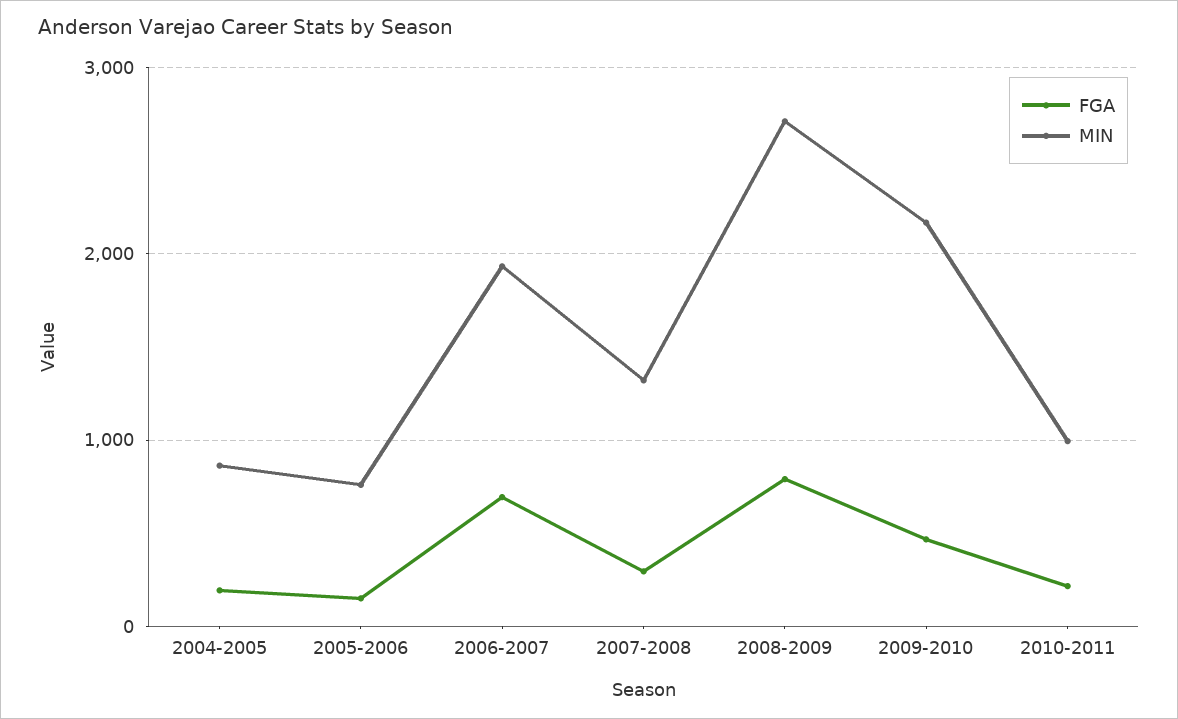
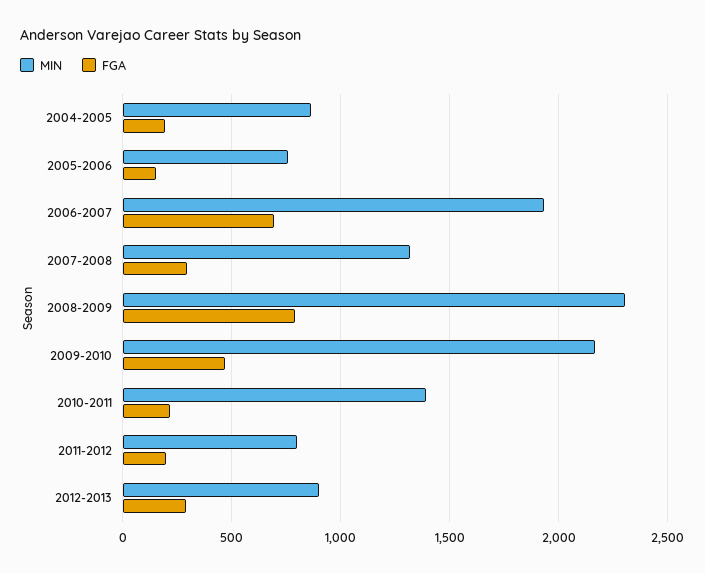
MIN, 2008-2009: 2700 -> 2300
MIN, 2010-2011: 1000 -> 1400
MIN, 2011-2012: none -> 800
FGA, 2011-2012: none -> 200
MIN, 2012-2013: none -> 900
FGA, 2012-2013: none -> 300

